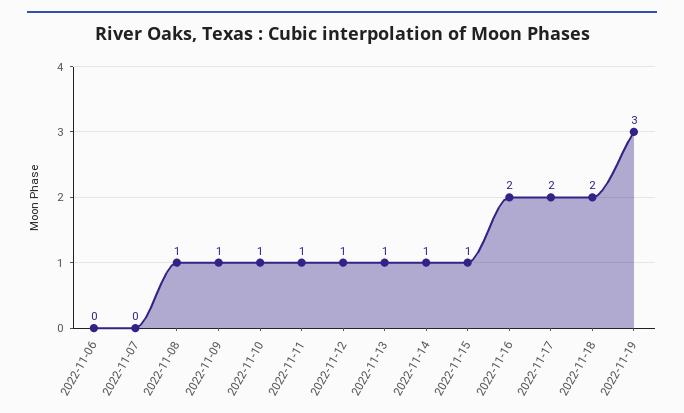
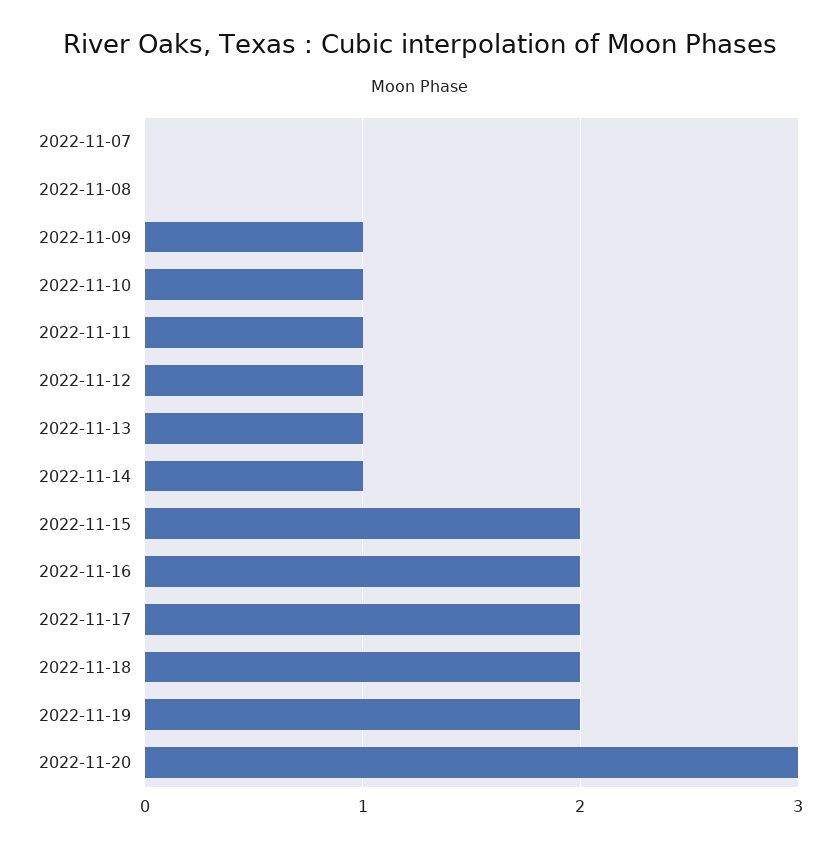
2022-11-06: 0 -> none
2022-11-08: 1 -> 0
2022-11-15: 1 -> 2
2022-11-19: 3 -> 2
2022-11-20: none -> 3

